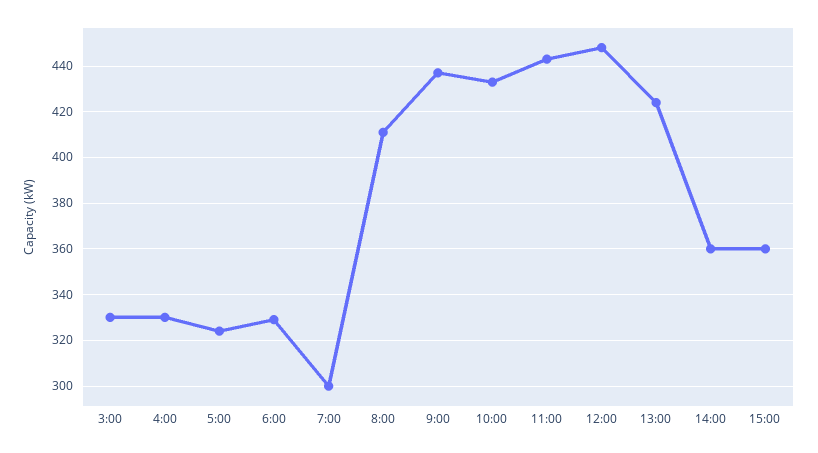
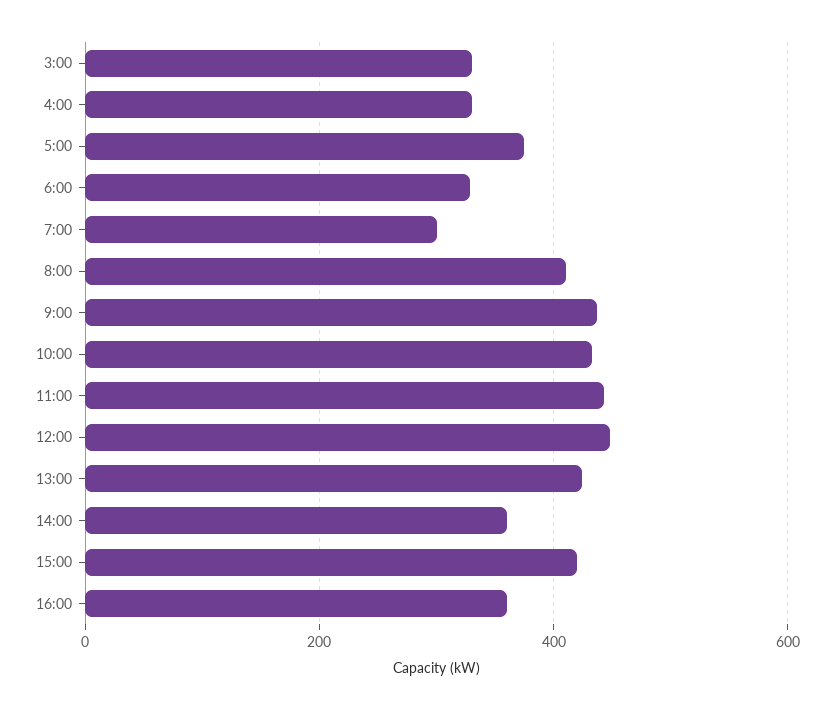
5:00: 325 -> 380
15:00: 360 -> 420
16:00: none -> 360

